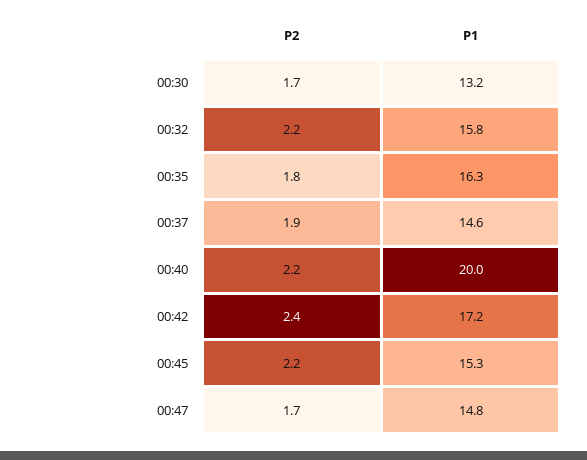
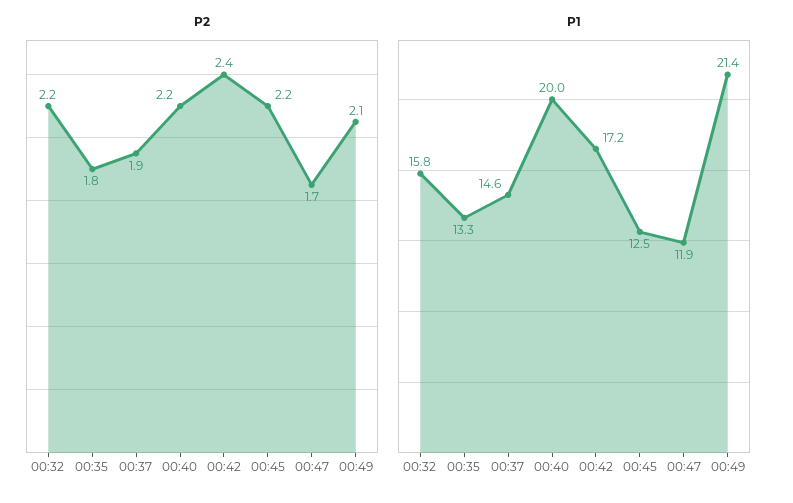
P2, 00:30: 1.7 -> none
P1, 00:30: 13.2 -> none
P1, 00:35: 16.3 -> 13.3
P1, 00:45: 15.3 -> 12.5
P1, 00:47: 14.8 -> 11.9
P2, 00:49: none -> 2.1
P1, 00:49: none -> 21.4

